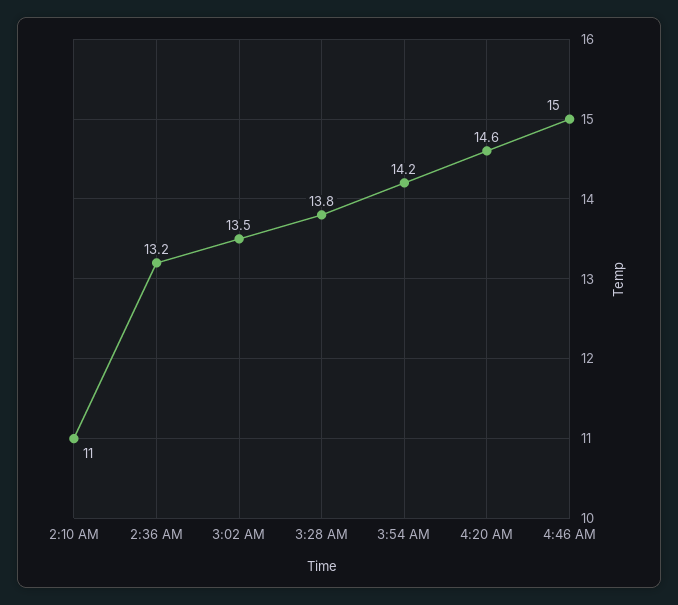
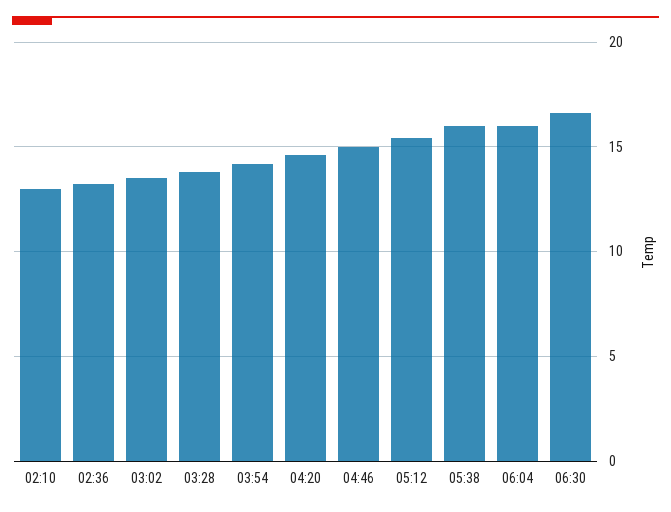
2:10 AM: 11 -> 13
05:12: none -> 15.5
05:38: none -> 16
06:04: none -> 16
06:30: none -> 16.5

